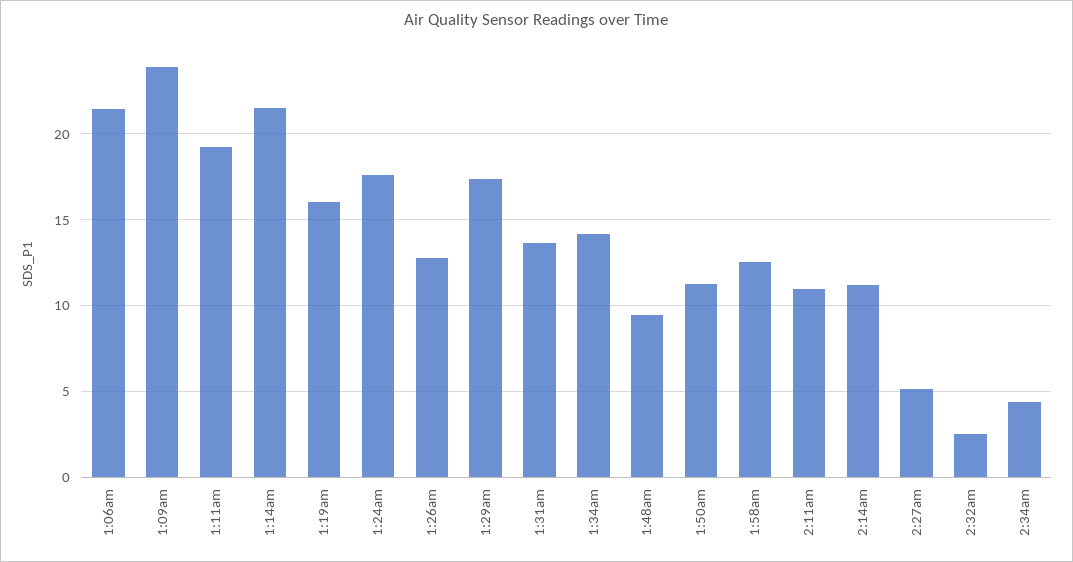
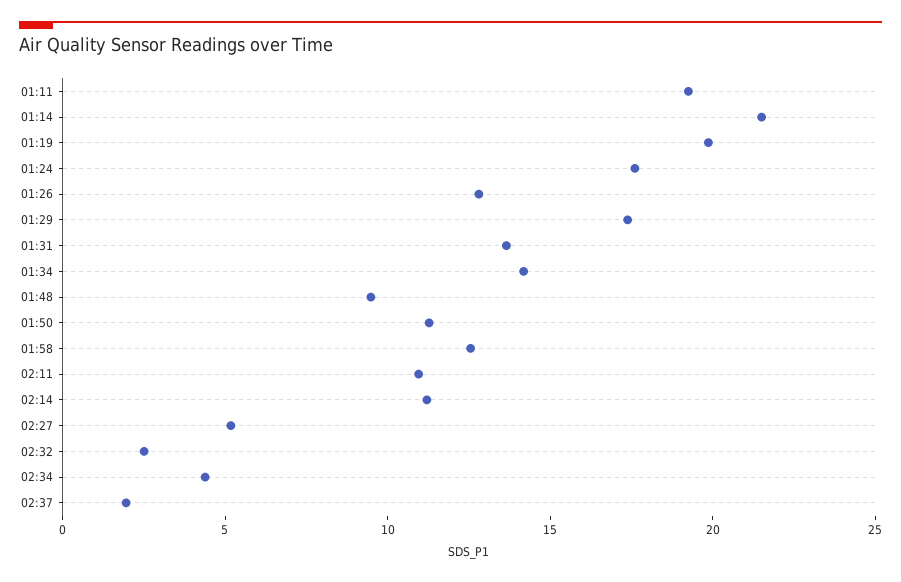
1:06am: 21.5 -> none
1:09am: 24 -> none
1:19am: 16 -> 20
02:37: none -> 2

